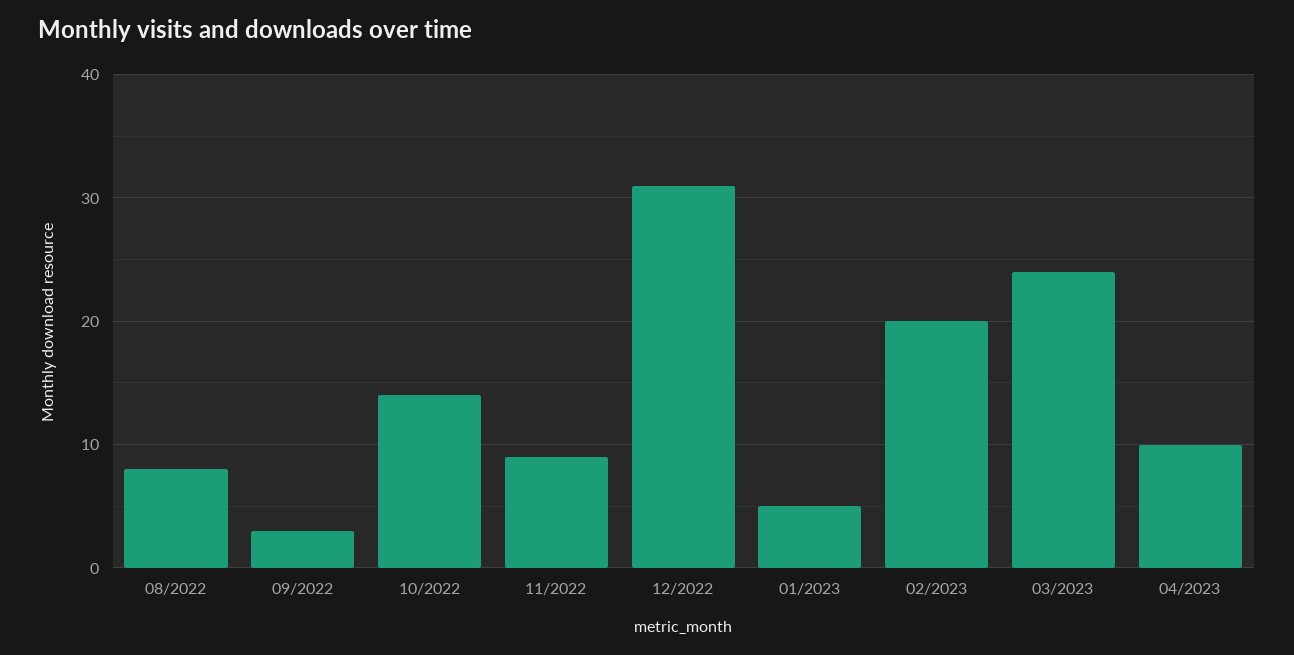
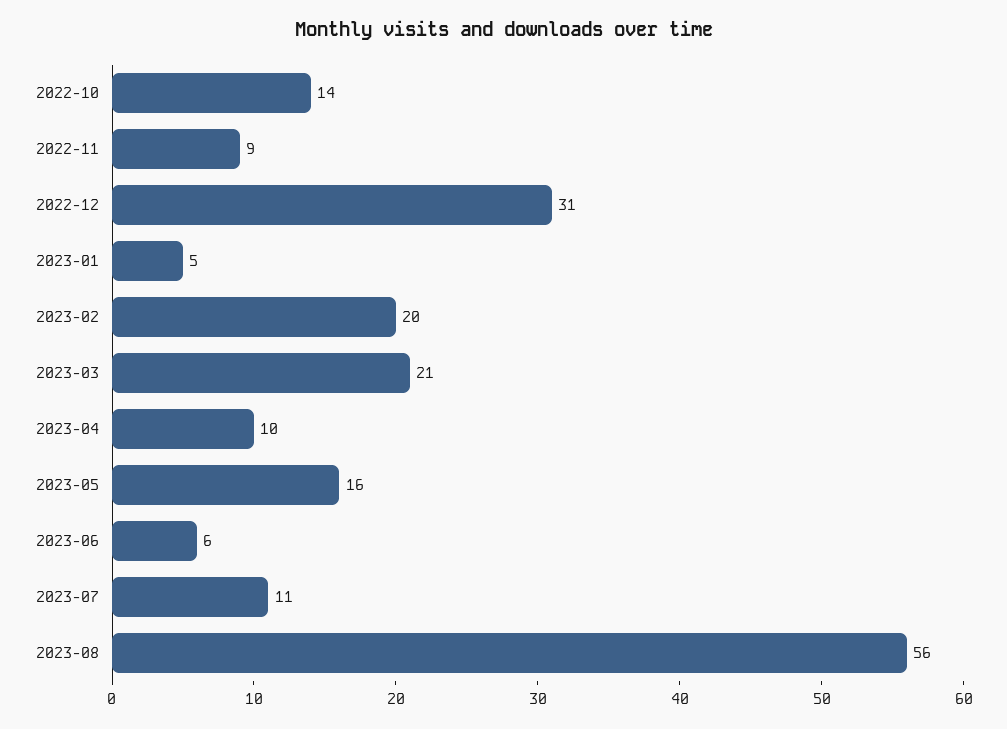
08/2022: 8 -> none
09/2022: 3 -> none
03/2023: 24 -> 21
2023-05: none -> 16
2023-06: none -> 6
2023-07: none -> 11
2023-08: none -> 56

